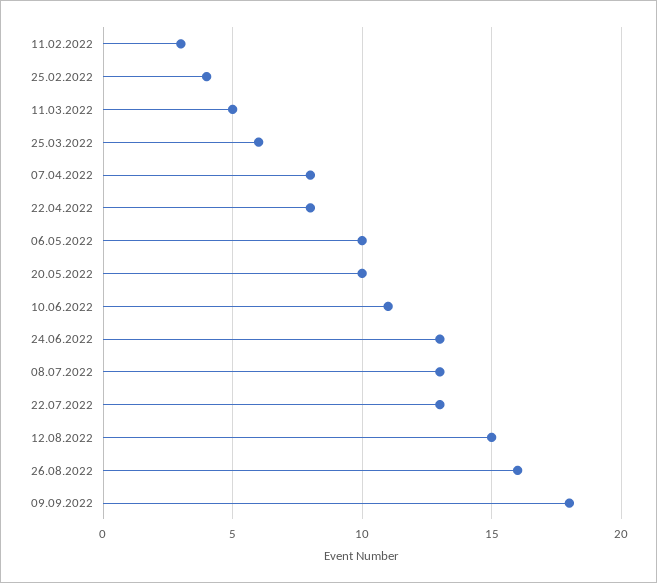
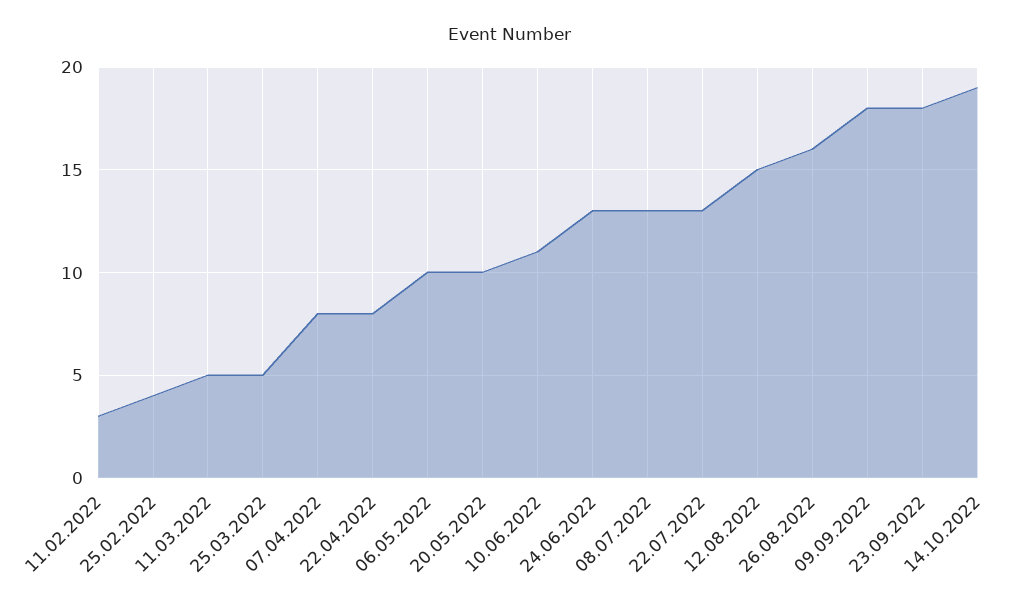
25.03.2022: 6 -> 5
23.09.2022: none -> 18
14.10.2022: none -> 19

